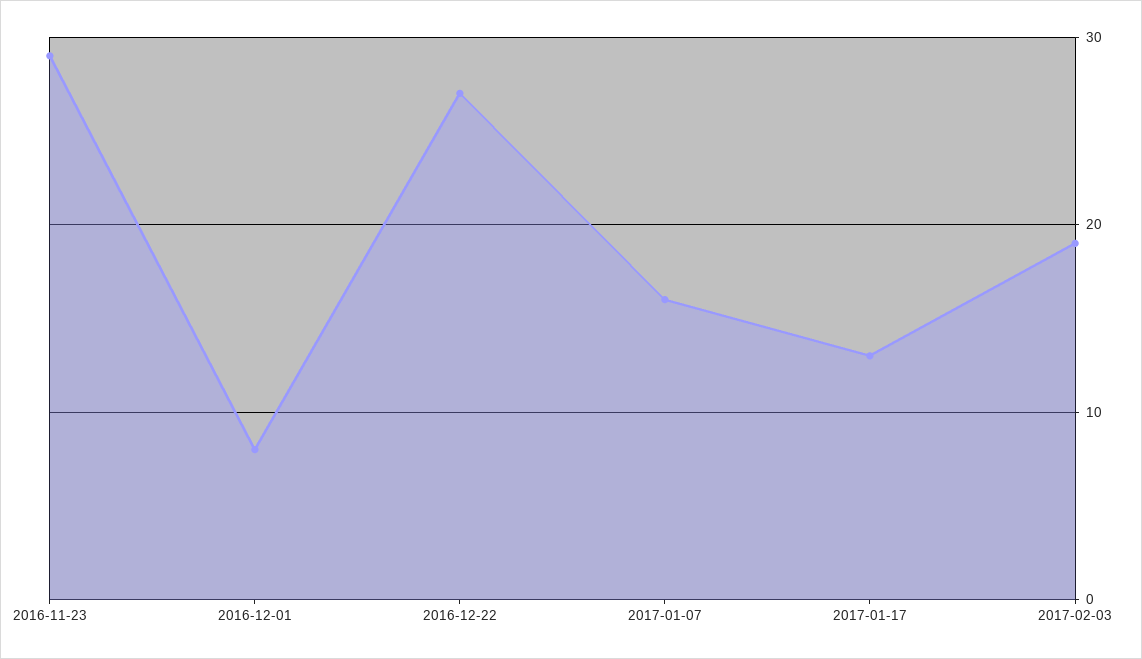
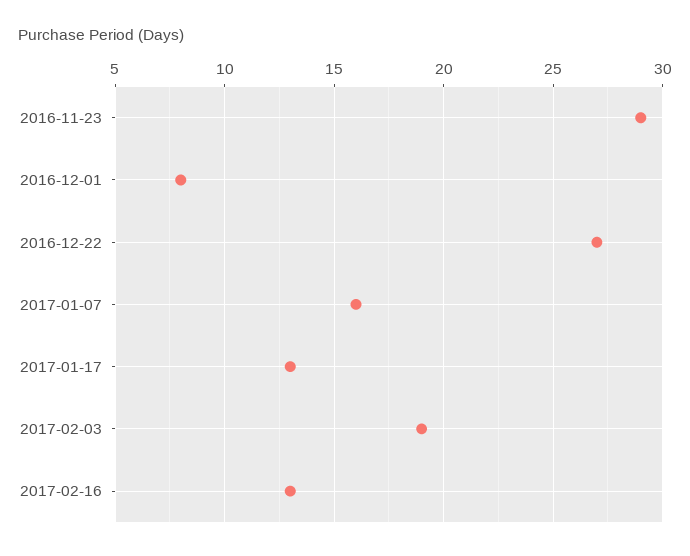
2017-02-16: none -> 13

